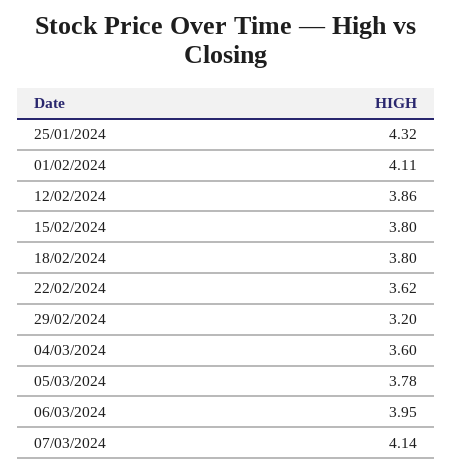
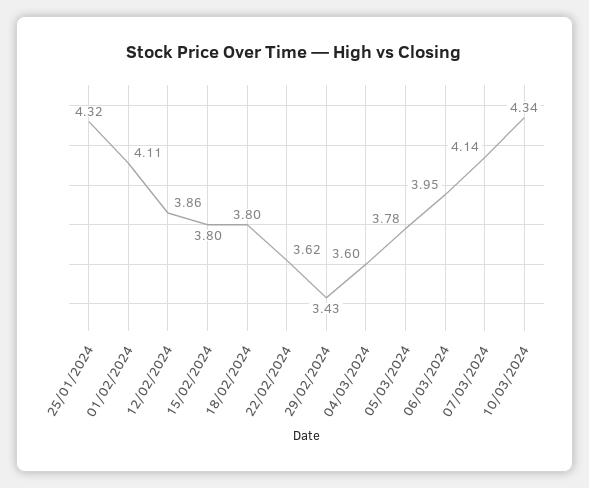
29/02/2024: 3.2 -> 3.43
10/03/2024: none -> 4.34

